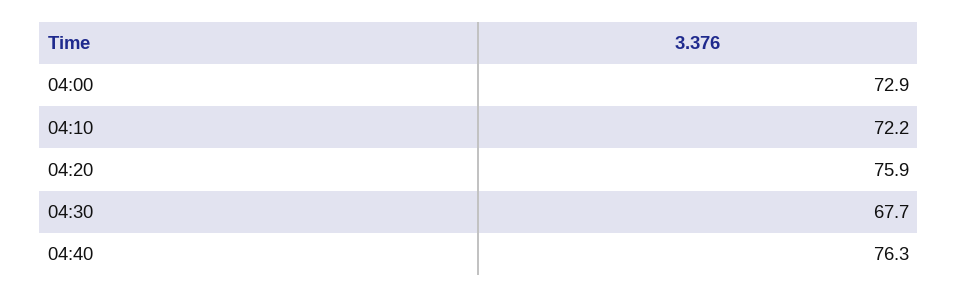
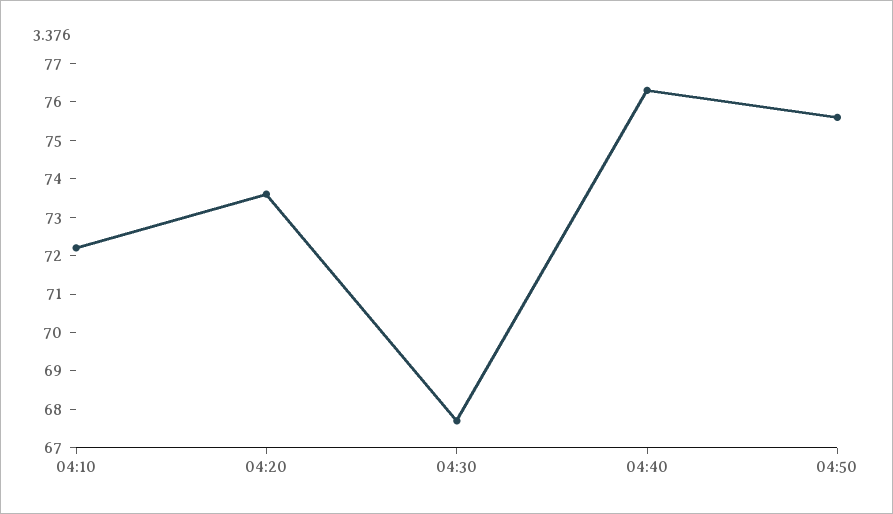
04:00: 72.9 -> none
04:20: 75.9 -> 73.5
04:50: none -> 75.5

